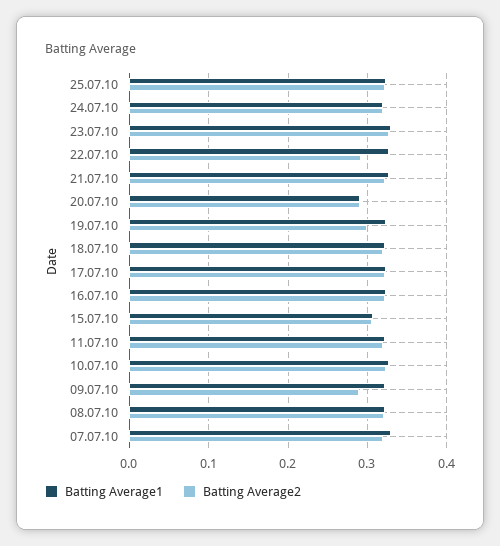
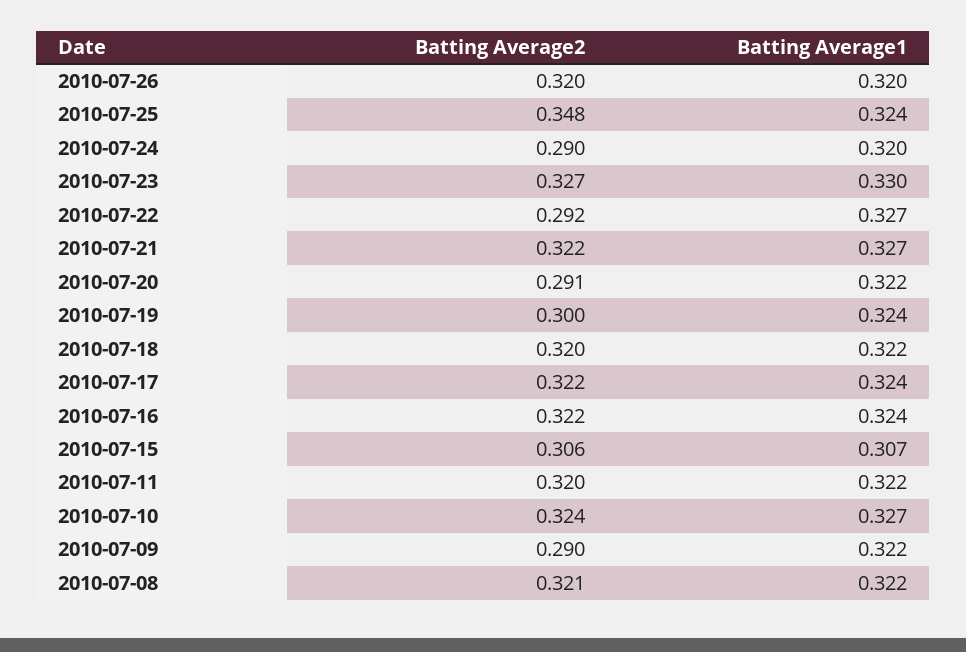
Batting Average2, 25.07.10: 0.32 -> 0.348
Batting Average2, 24.07.10: 0.32 -> 0.29
Batting Average1, 20.07.10: 0.29 -> 0.322
Batting Average1, 07.07.10: 0.33 -> none
Batting Average2, 07.07.10: 0.32 -> none
Batting Average2, 2010-07-26: none -> 0.32
Batting Average1, 2010-07-26: none -> 0.32

